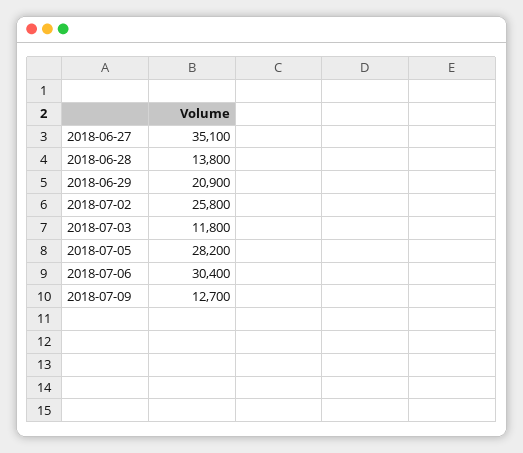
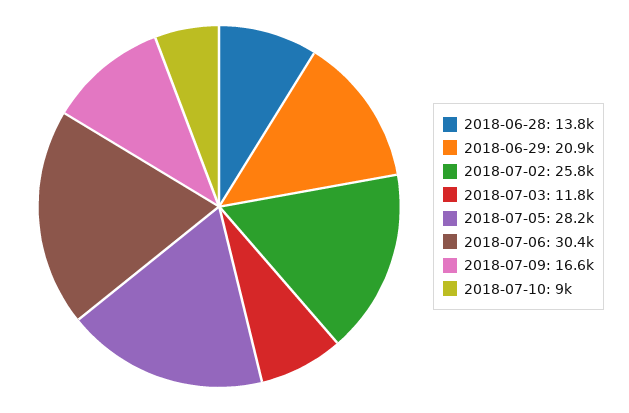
2018-06-27: 35100 -> none
2018-07-09: 12700 -> 16600
2018-07-10: none -> 9000

